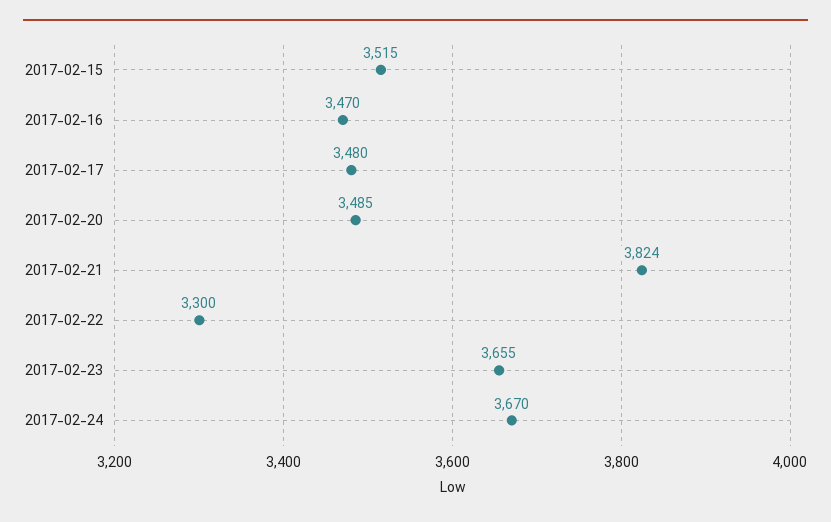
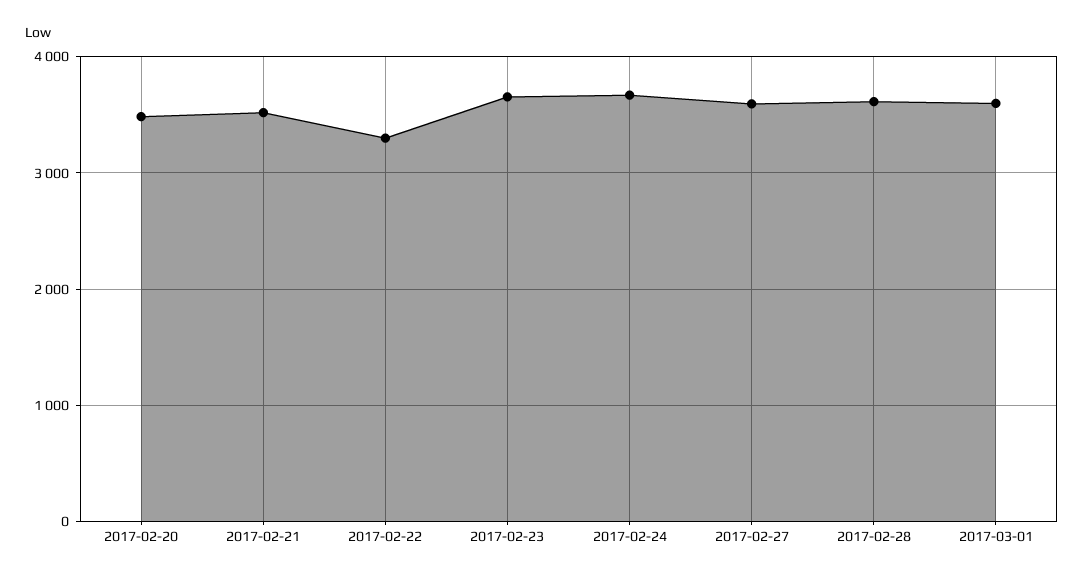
2017-02-15: 3515 -> none
2017-02-16: 3470 -> none
2017-02-17: 3480 -> none
2017-02-21: 3824 -> 3500
2017-02-27: none -> 3600
2017-02-28: none -> 3600
2017-03-01: none -> 3600

